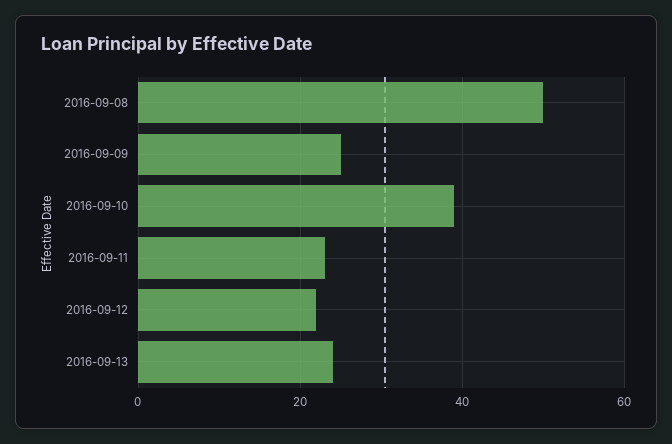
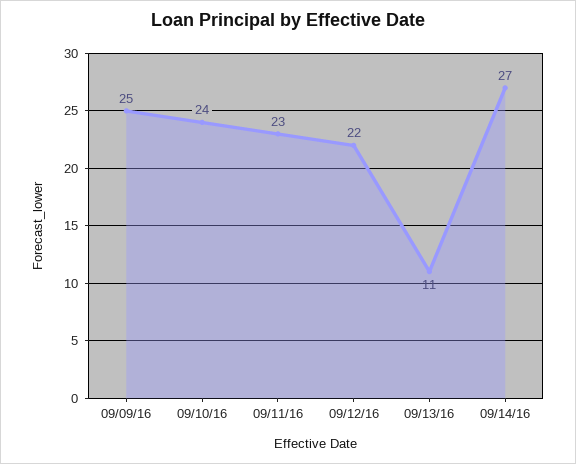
2016-09-08: 50 -> none
2016-09-10: 40 -> 24
2016-09-13: 25 -> 11
09/14/16: none -> 27

